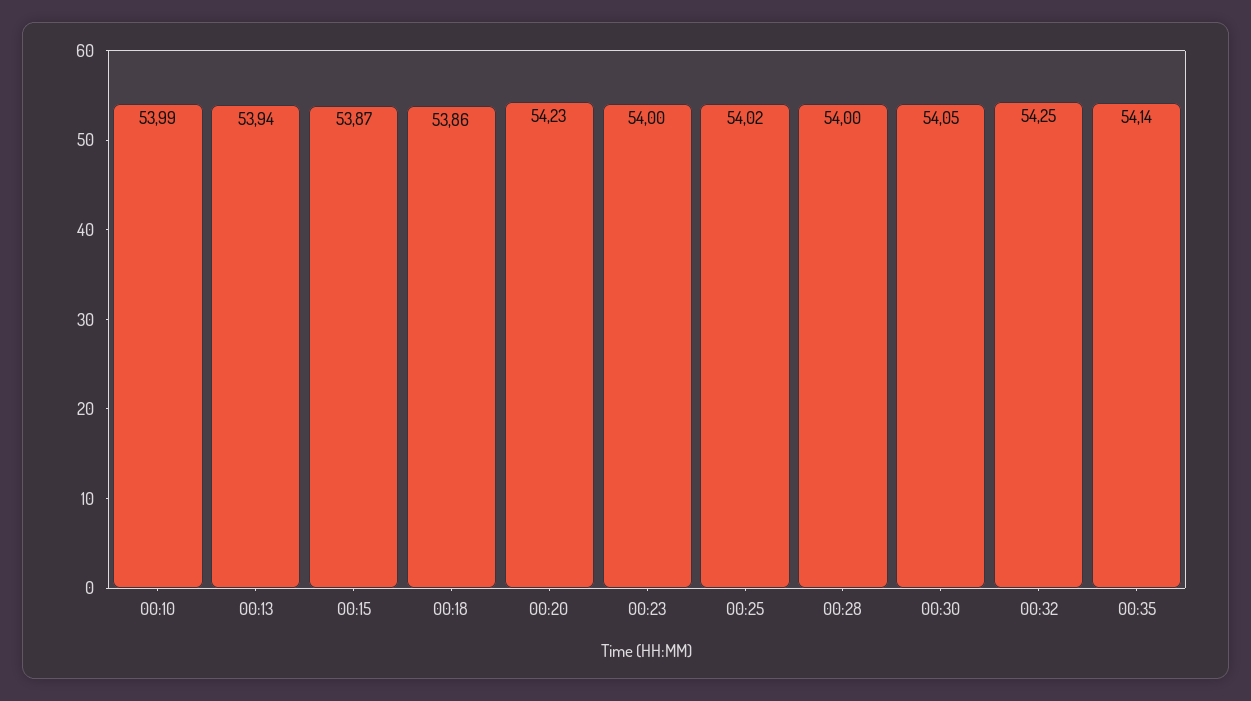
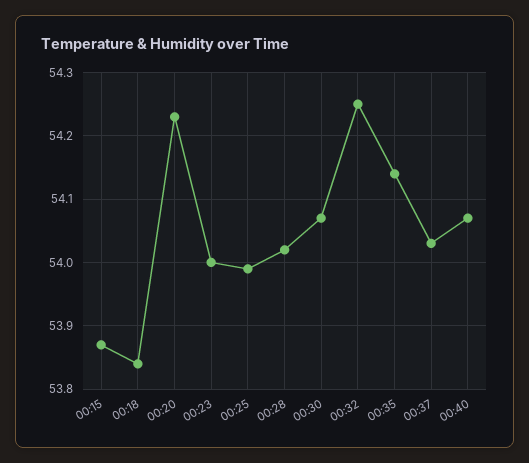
00:10: 53.99 -> none
00:13: 53.94 -> none
00:18: 53.86 -> 53.84
00:25: 54.02 -> 53.99
00:28: 54 -> 54.02
00:30: 54.05 -> 54.07
00:37: none -> 54.03
00:40: none -> 54.07

